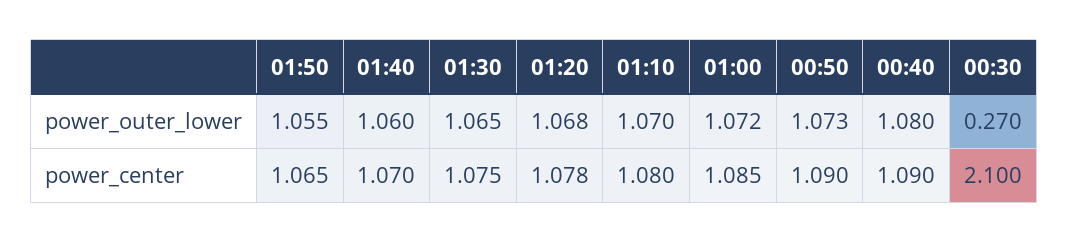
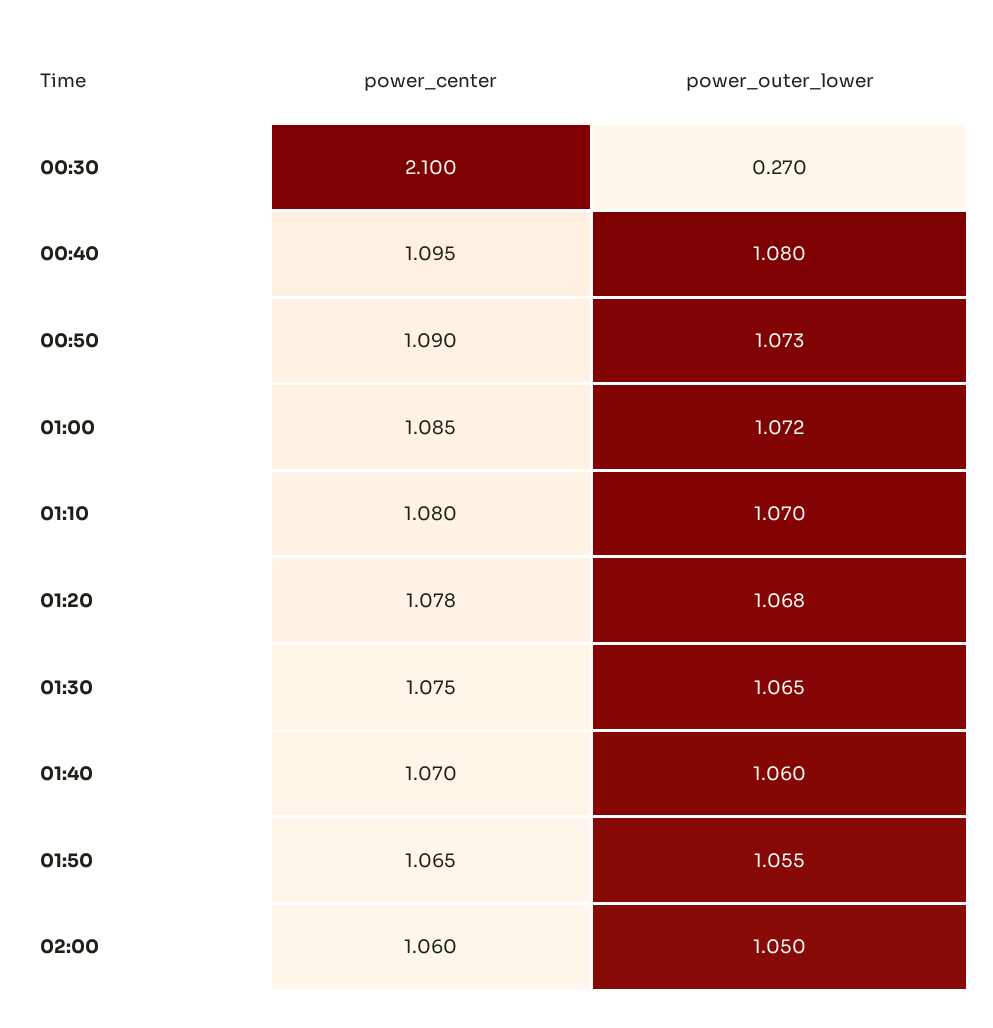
00:40, power_center: 1.09 -> 1.095
02:00, power_center: none -> 1.06
02:00, power_outer_lower: none -> 1.05

